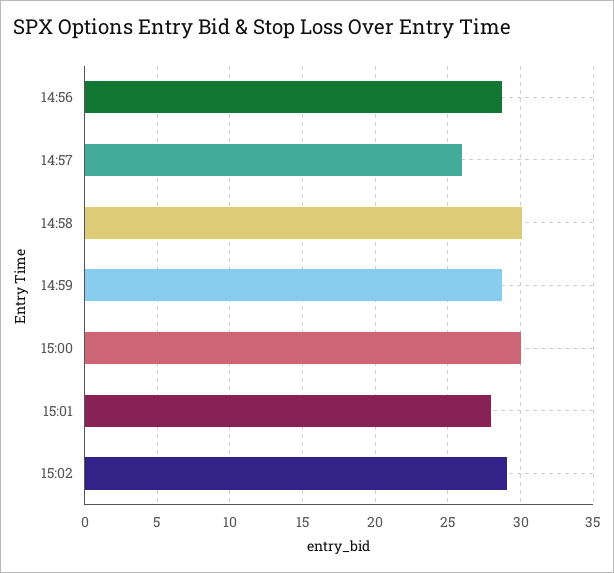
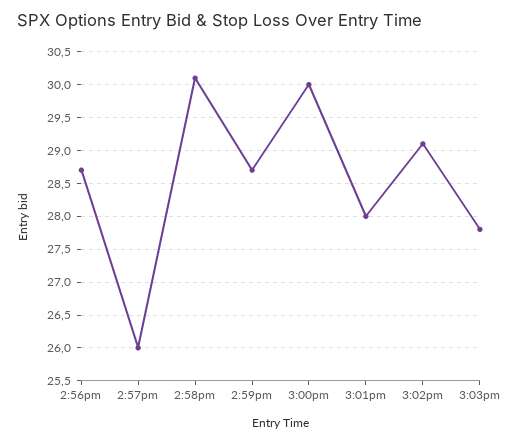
3:03pm: none -> 27.8

